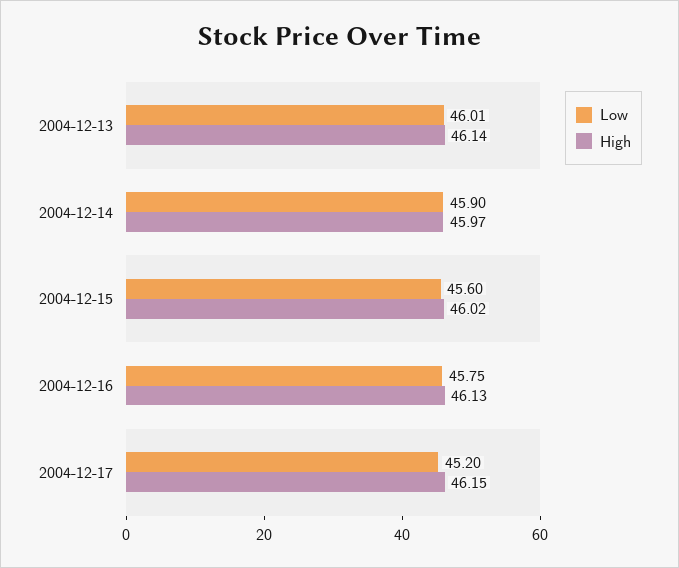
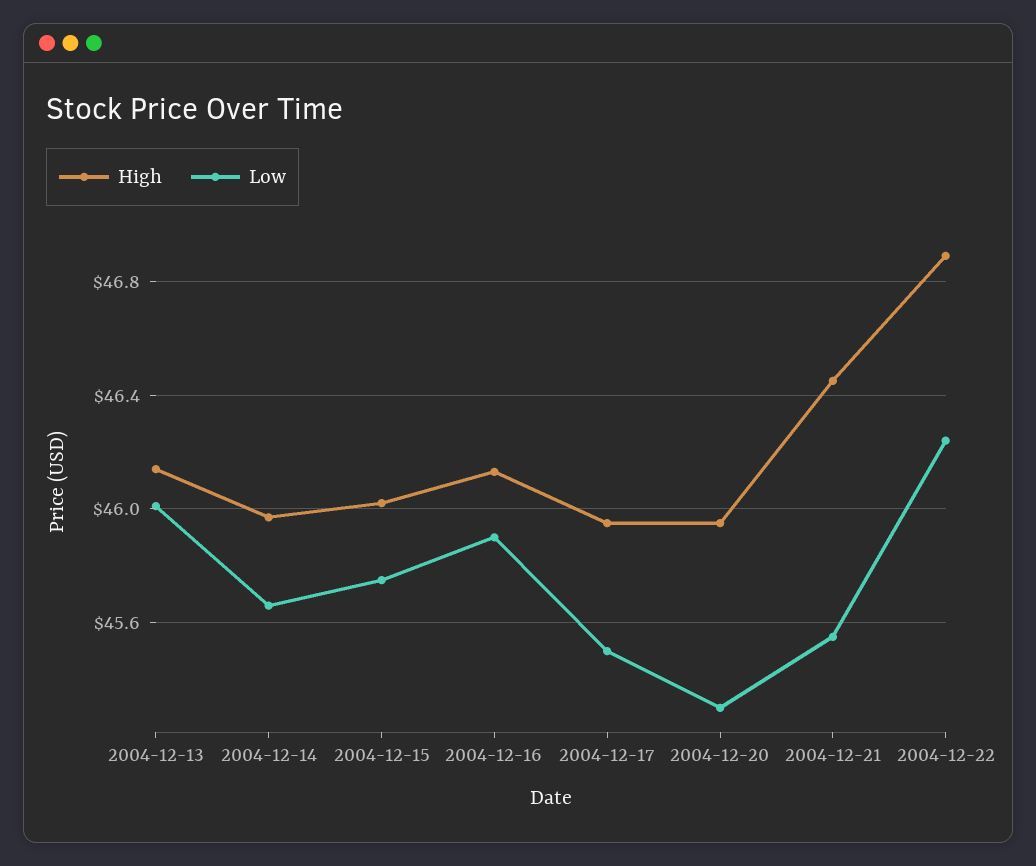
Low, 2004-12-14: 45.9 -> 45.65
Low, 2004-12-15: 45.6 -> 45.75
Low, 2004-12-16: 45.75 -> 45.9
Low, 2004-12-17: 45.2 -> 45.5
High, 2004-12-17: 46.15 -> 45.95
High, 2004-12-20: none -> 45.95
Low, 2004-12-20: none -> 45.3
High, 2004-12-21: none -> 46.45
Low, 2004-12-21: none -> 45.55
High, 2004-12-22: none -> 46.9
Low, 2004-12-22: none -> 46.25

